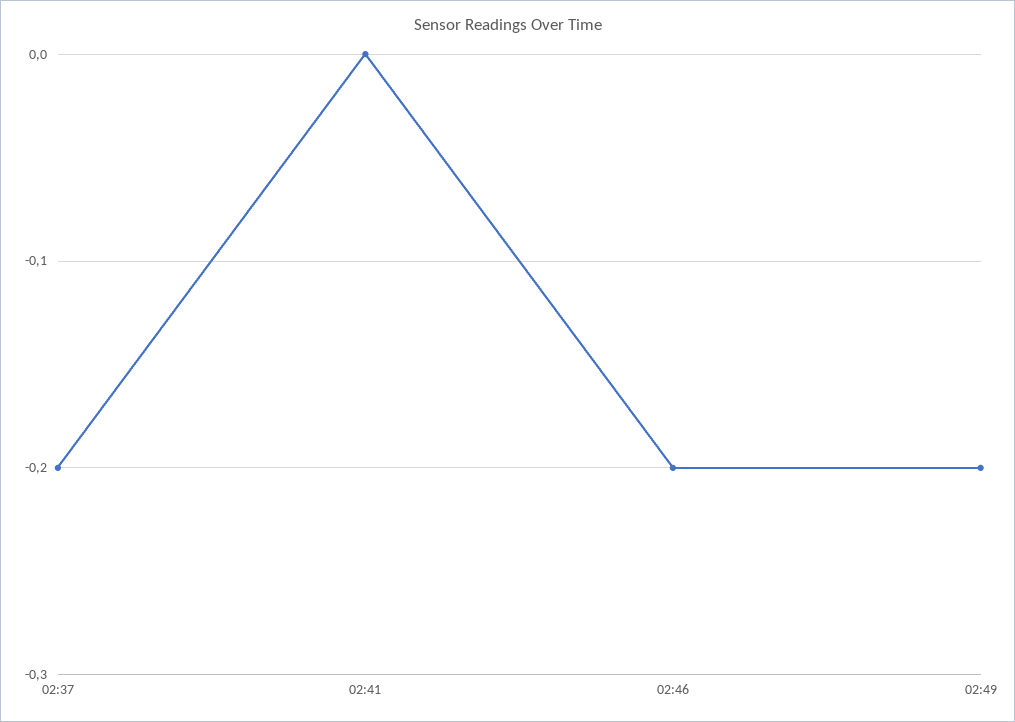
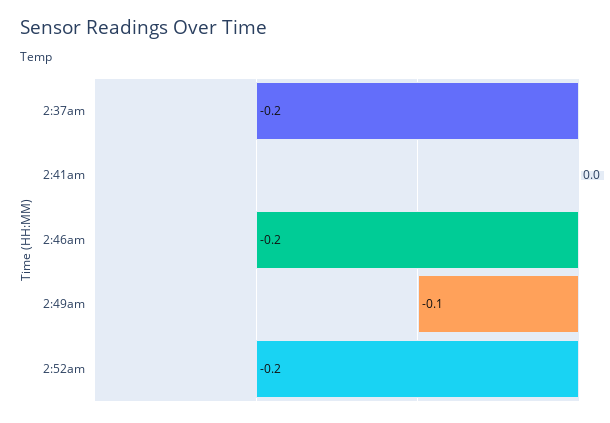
02:49: -0.2 -> -0.1
2:52am: none -> -0.2

